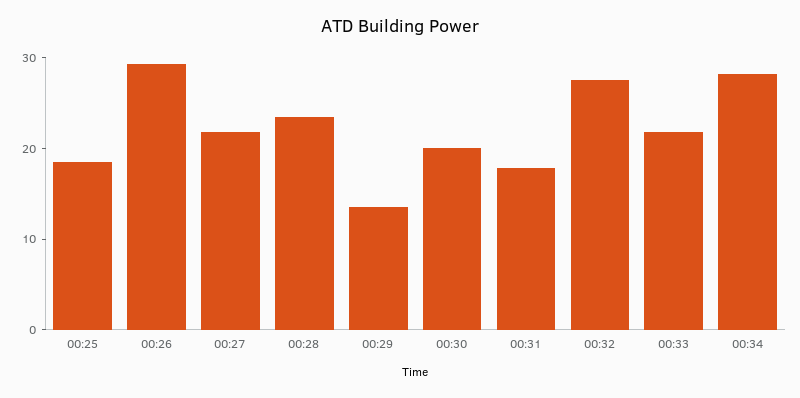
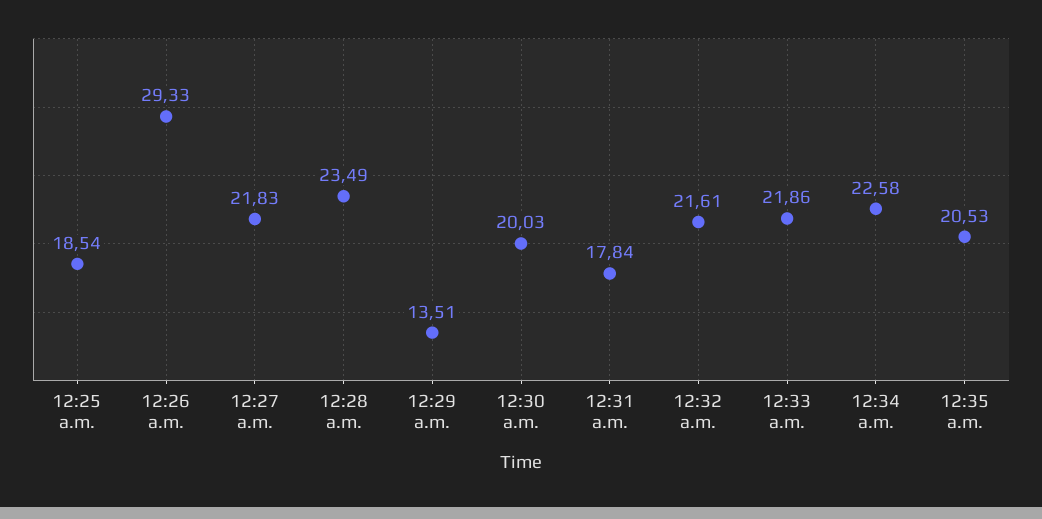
00:32: 28 -> 21.61
00:34: 28 -> 22.58
12:35 a.m.: none -> 20.53

